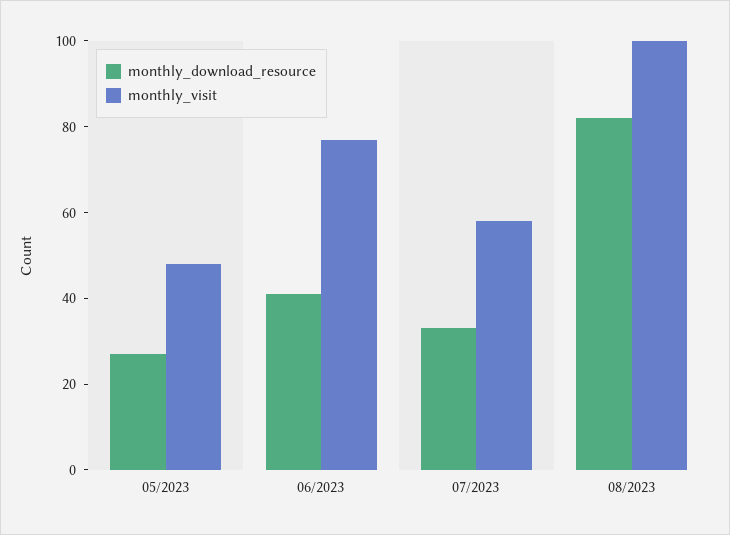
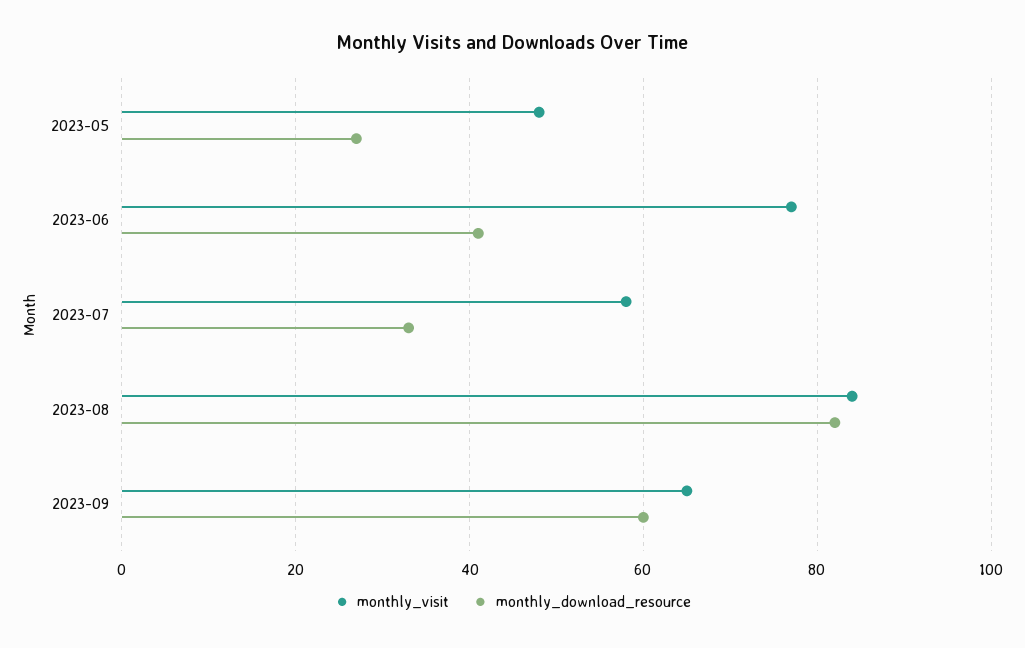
monthly_visit, 08/2023: 100 -> 85
monthly_visit, 2023-09: none -> 65
monthly_download_resource, 2023-09: none -> 60

